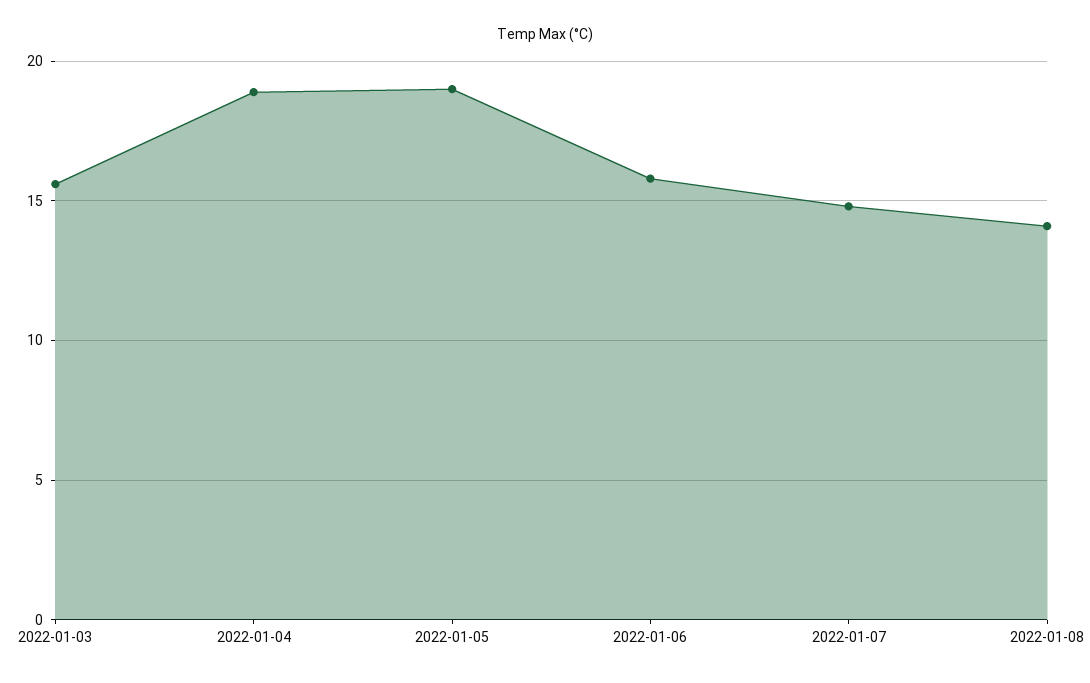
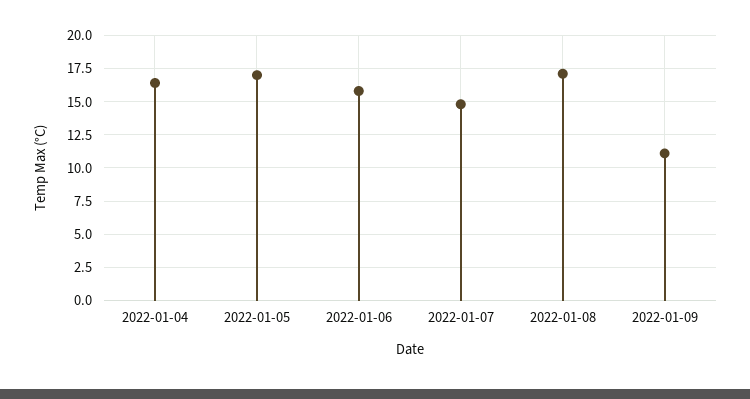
2022-01-03: 15.5 -> none
2022-01-04: 19 -> 16.5
2022-01-05: 19 -> 17
2022-01-08: 14 -> 17
2022-01-09: none -> 11

